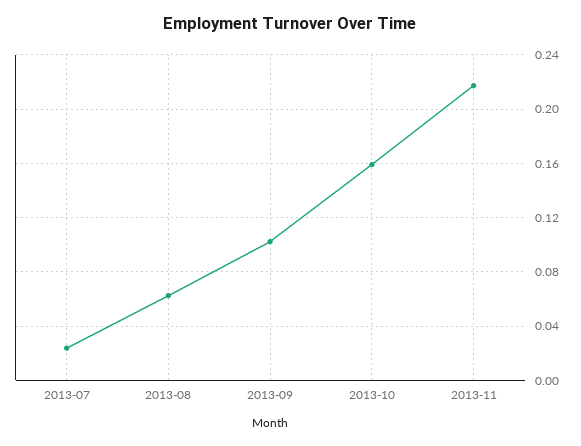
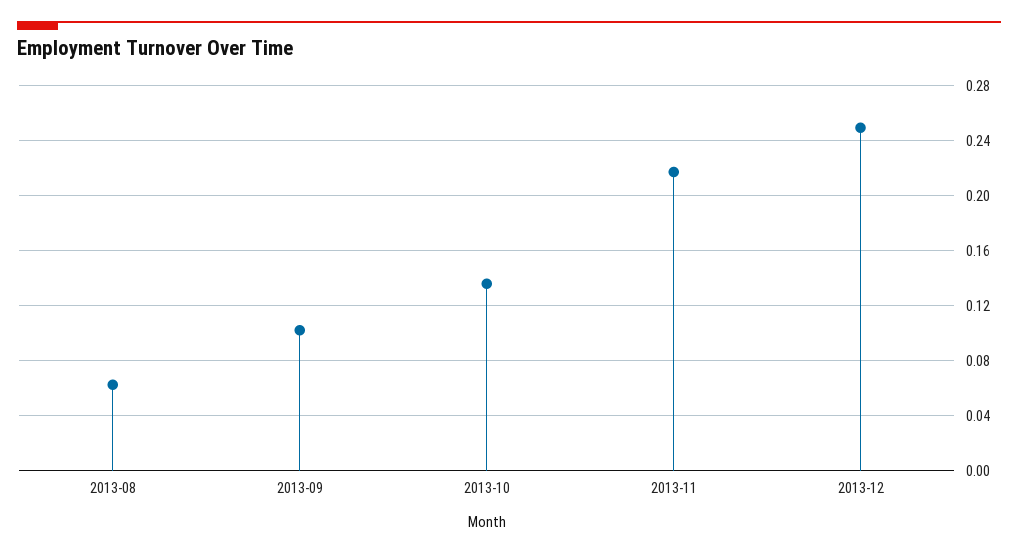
2013-07: 0.025 -> none
2013-10: 0.16 -> 0.135
2013-12: none -> 0.25

